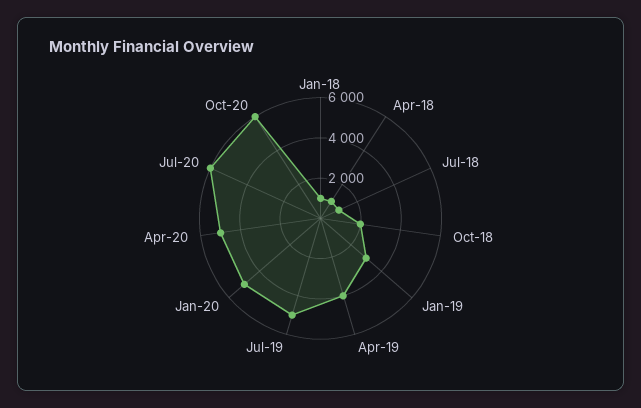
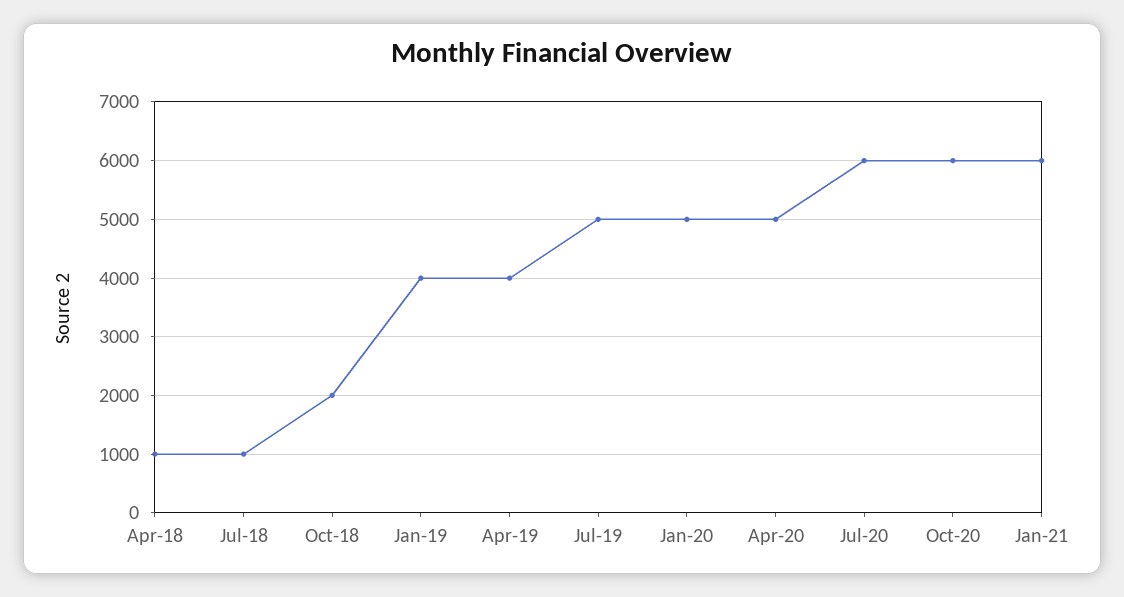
Jan-18: 1000 -> none
Jan-19: 3000 -> 4000
Jan-21: none -> 6000

